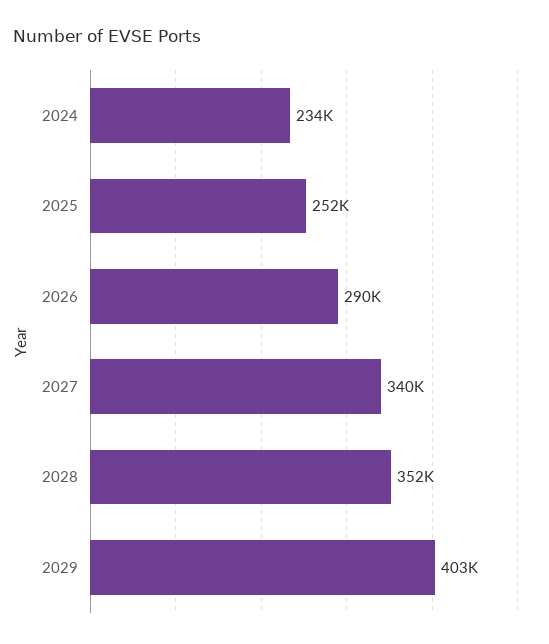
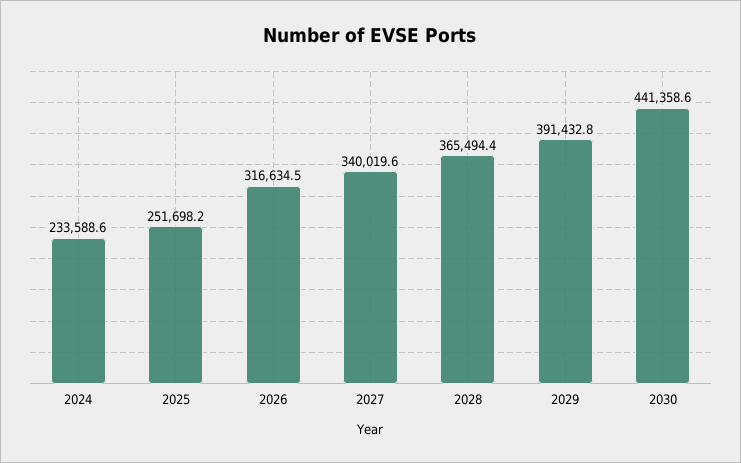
2026: 290000 -> 316634.5
2028: 352000 -> 365494.4
2029: 403000 -> 391432.8
2030: none -> 441358.6

